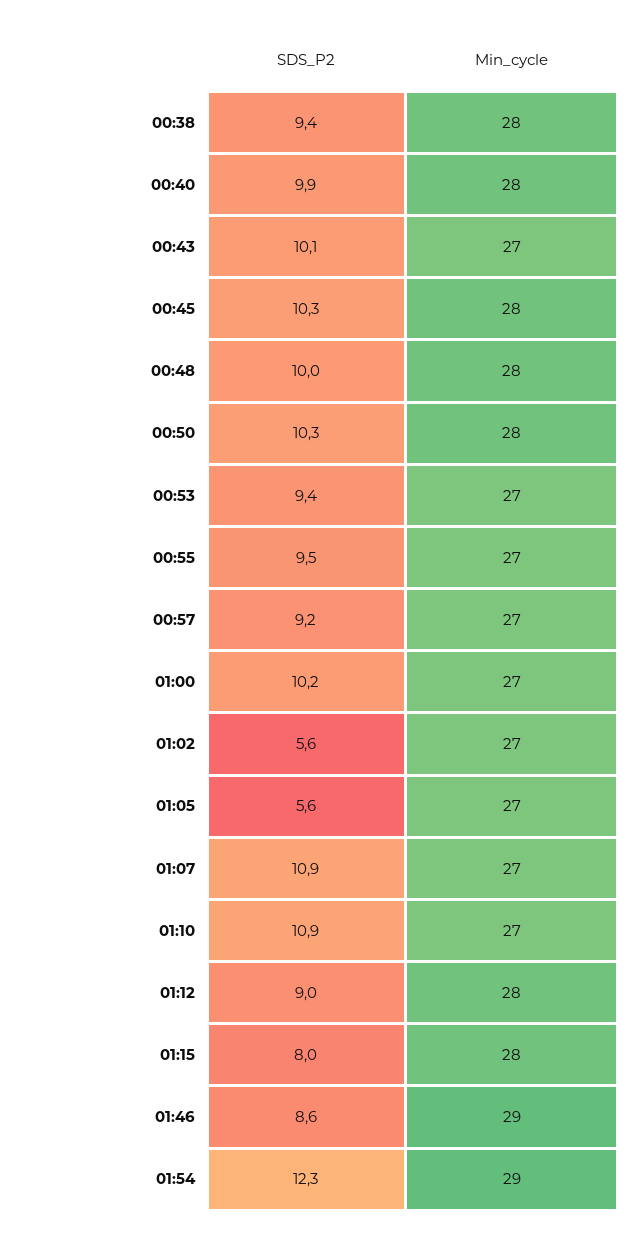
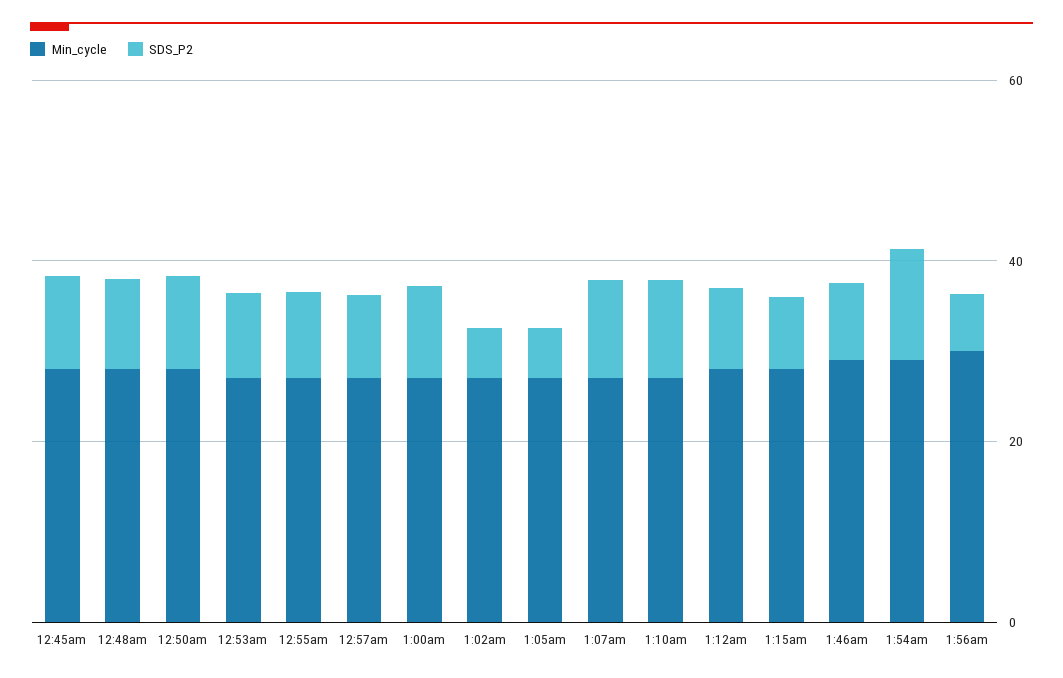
SDS_P2, 00:38: 9.4 -> none
Min_cycle, 00:38: 28 -> none
SDS_P2, 00:40: 9.9 -> none
Min_cycle, 00:40: 28 -> none
SDS_P2, 00:43: 10.1 -> none
Min_cycle, 00:43: 27 -> none
Min_cycle, 1:56am: none -> 30
SDS_P2, 1:56am: none -> 5

